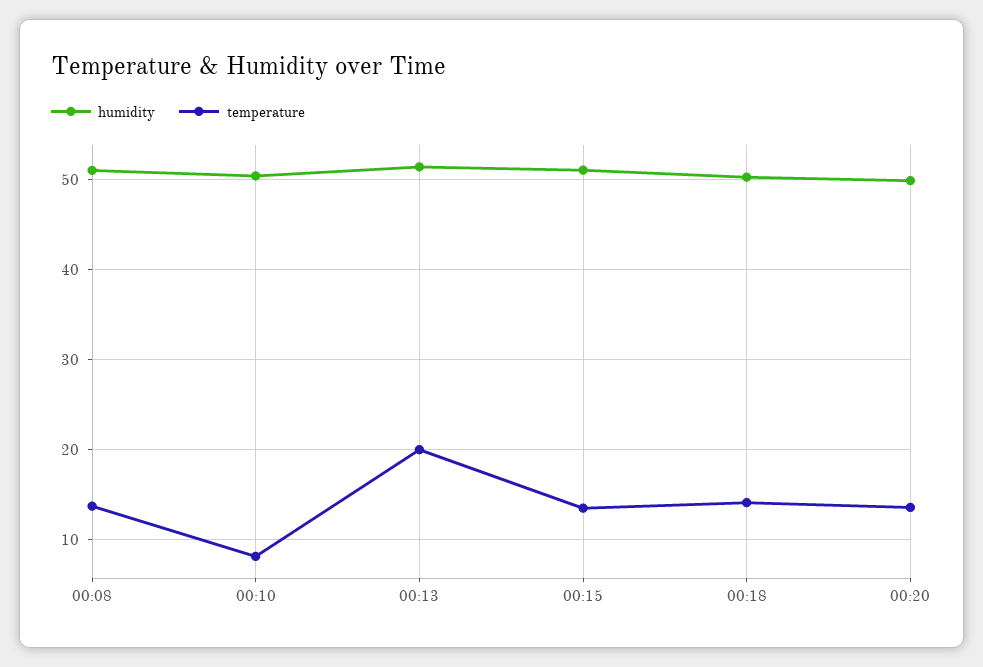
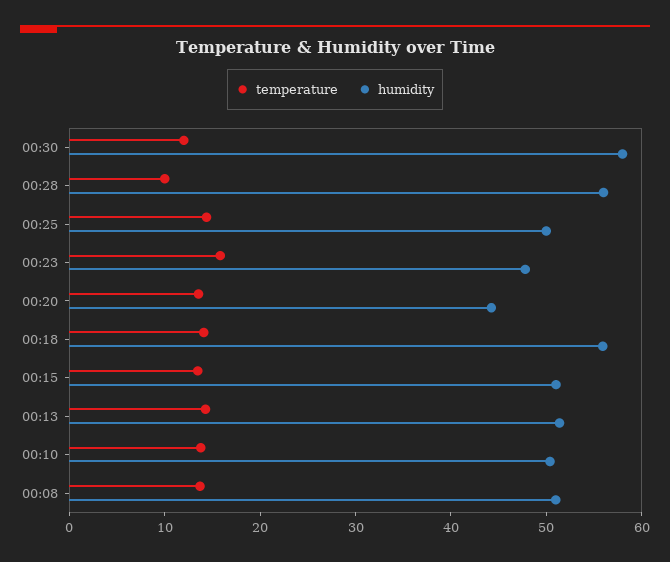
temperature, 00:10: 8 -> 14
temperature, 00:13: 20 -> 14
humidity, 00:18: 50 -> 56
humidity, 00:20: 50 -> 44
temperature, 00:30: none -> 12
humidity, 00:30: none -> 58
temperature, 00:28: none -> 10
humidity, 00:28: none -> 56
temperature, 00:25: none -> 14
humidity, 00:25: none -> 50
temperature, 00:23: none -> 16
humidity, 00:23: none -> 48

